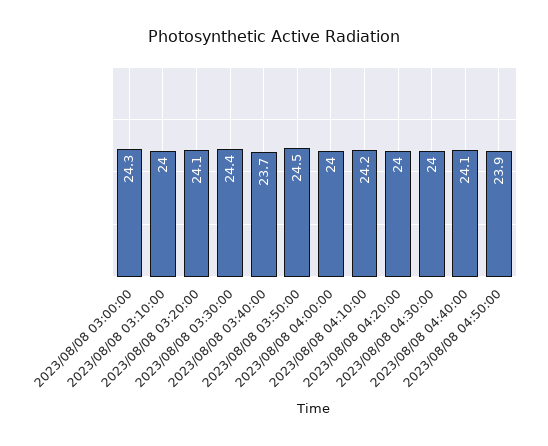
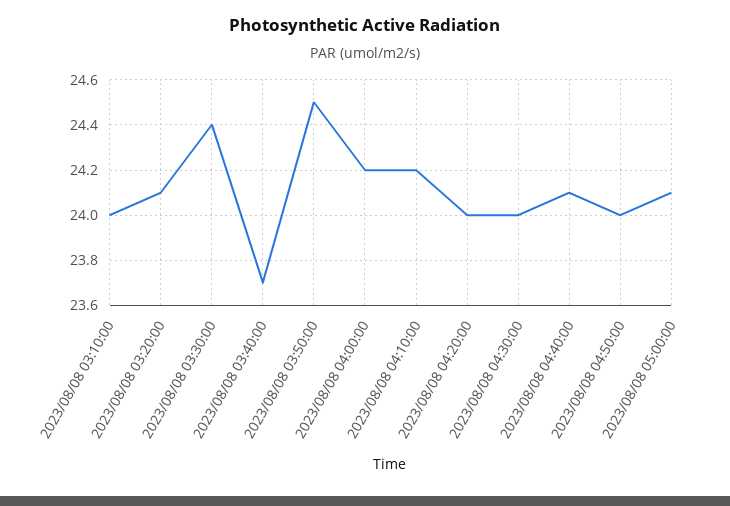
2023/08/08 03:00:00: 24.3 -> none
2023/08/08 04:00:00: 24 -> 24.2
2023/08/08 04:50:00: 23.9 -> 24
2023/08/08 05:00:00: none -> 24.1

